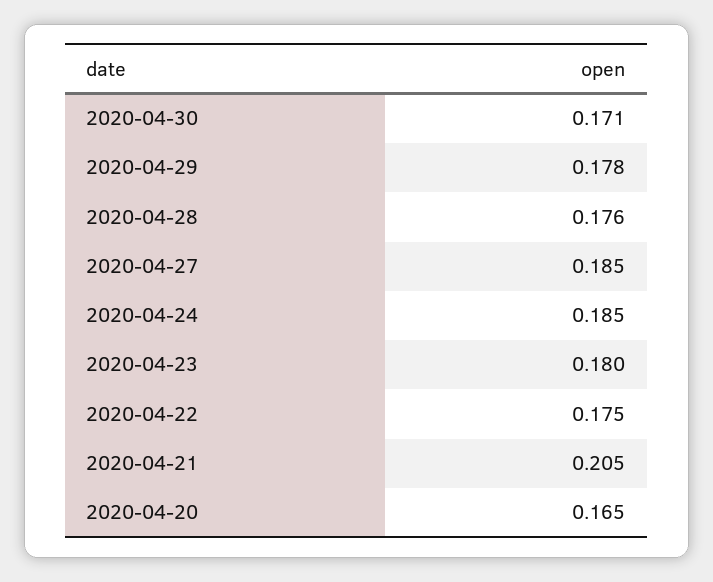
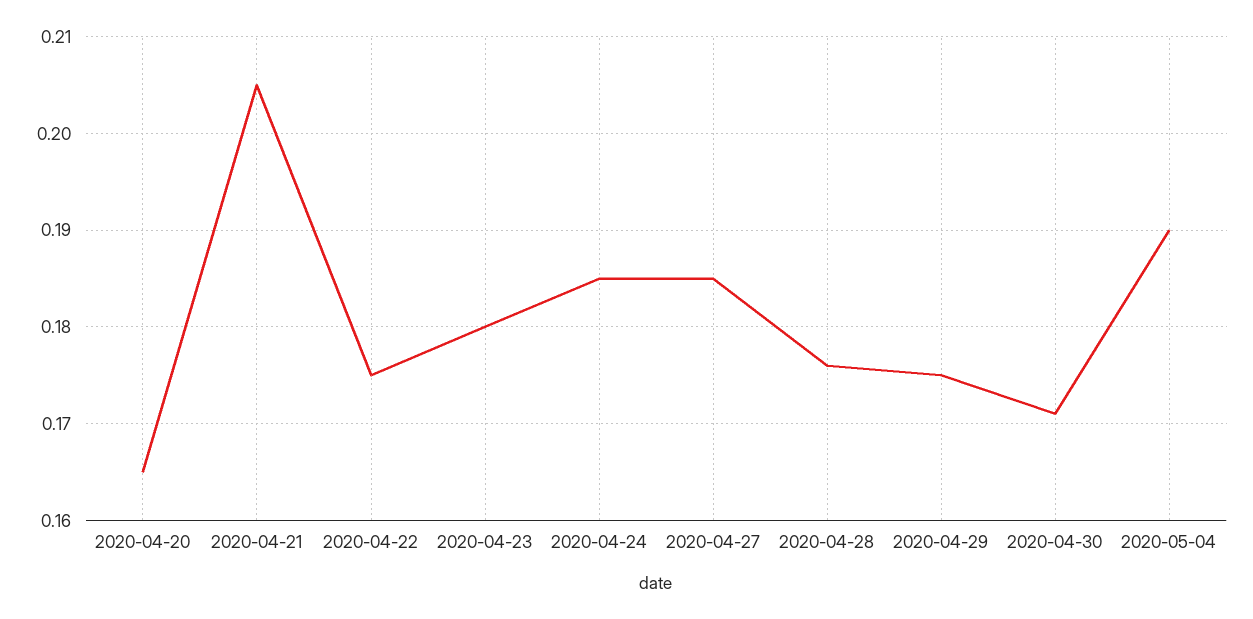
2020-04-29: 0.178 -> 0.175
2020-05-04: none -> 0.19

